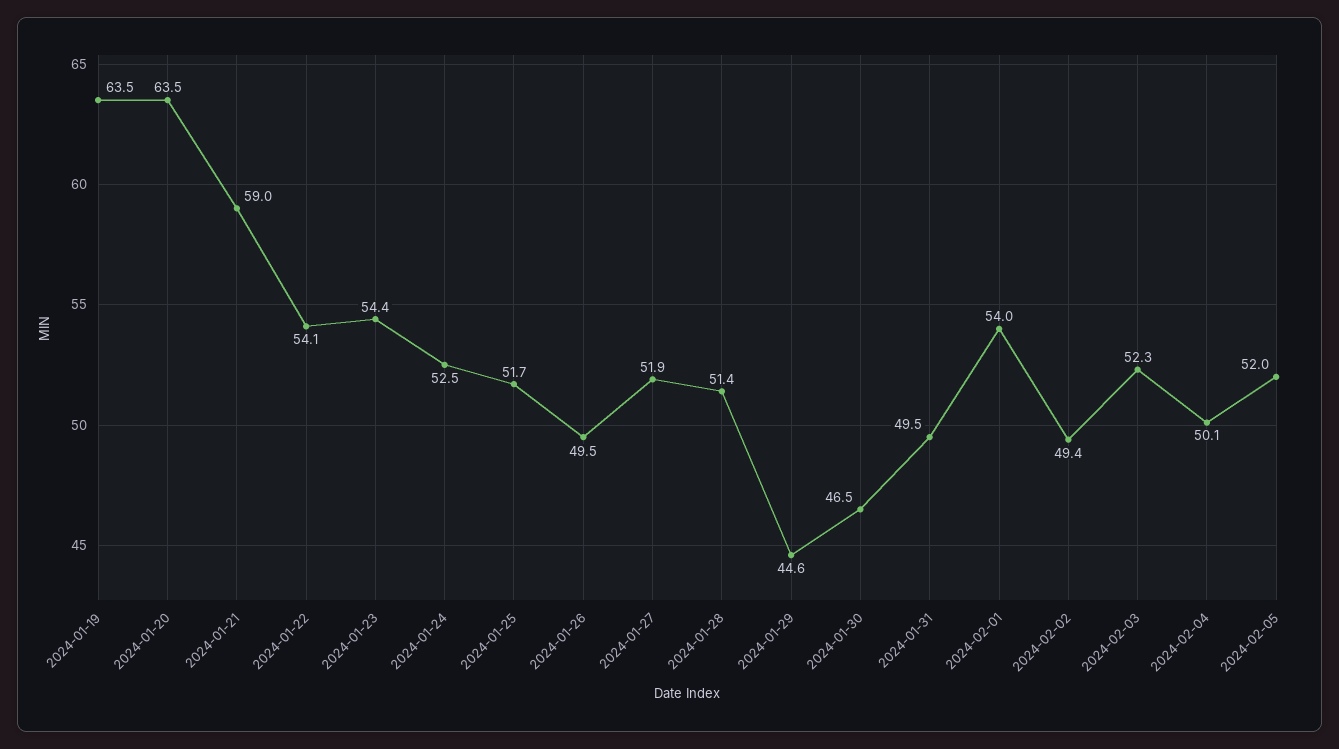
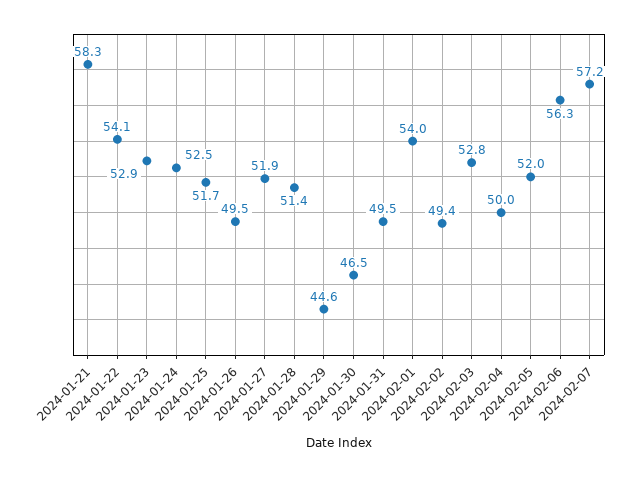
2024-01-19: 63.5 -> none
2024-01-20: 63.5 -> none
2024-01-21: 59 -> 58.3
2024-01-23: 54.4 -> 52.9
2024-02-03: 52.3 -> 52.8
2024-02-04: 50.1 -> 50
2024-02-06: none -> 56.3
2024-02-07: none -> 57.2

